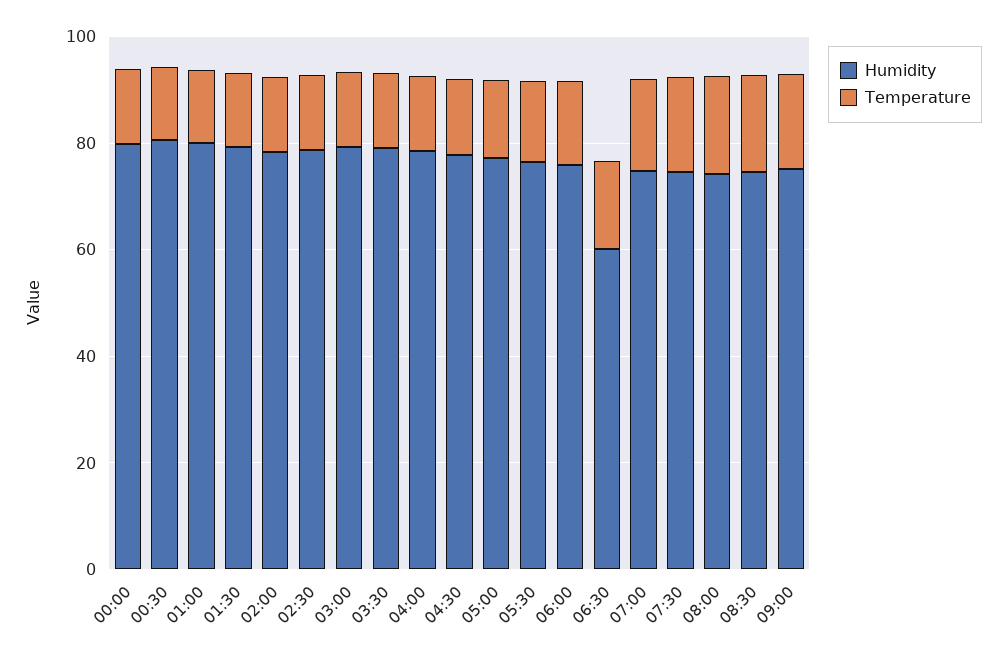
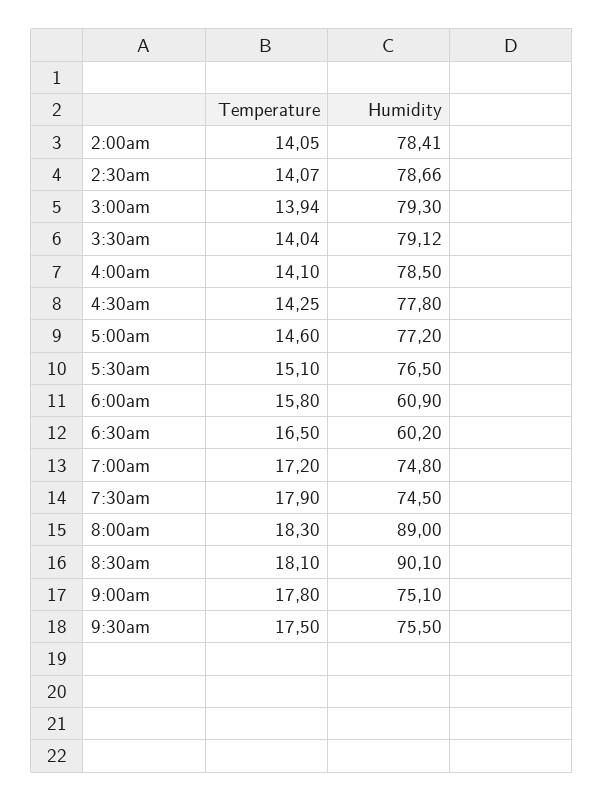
Humidity, 00:00: 80 -> none
Temperature, 00:00: 15 -> none
Humidity, 00:30: 80 -> none
Temperature, 00:30: 15 -> none
Humidity, 01:00: 80 -> none
Temperature, 01:00: 15 -> none
Humidity, 01:30: 80 -> none
Temperature, 01:30: 15 -> none
Humidity, 06:00: 75 -> 60.9
Humidity, 08:00: 75 -> 89
Humidity, 08:30: 75 -> 90.1
Temperature, 9:30am: none -> 17.5
Humidity, 9:30am: none -> 75.5

